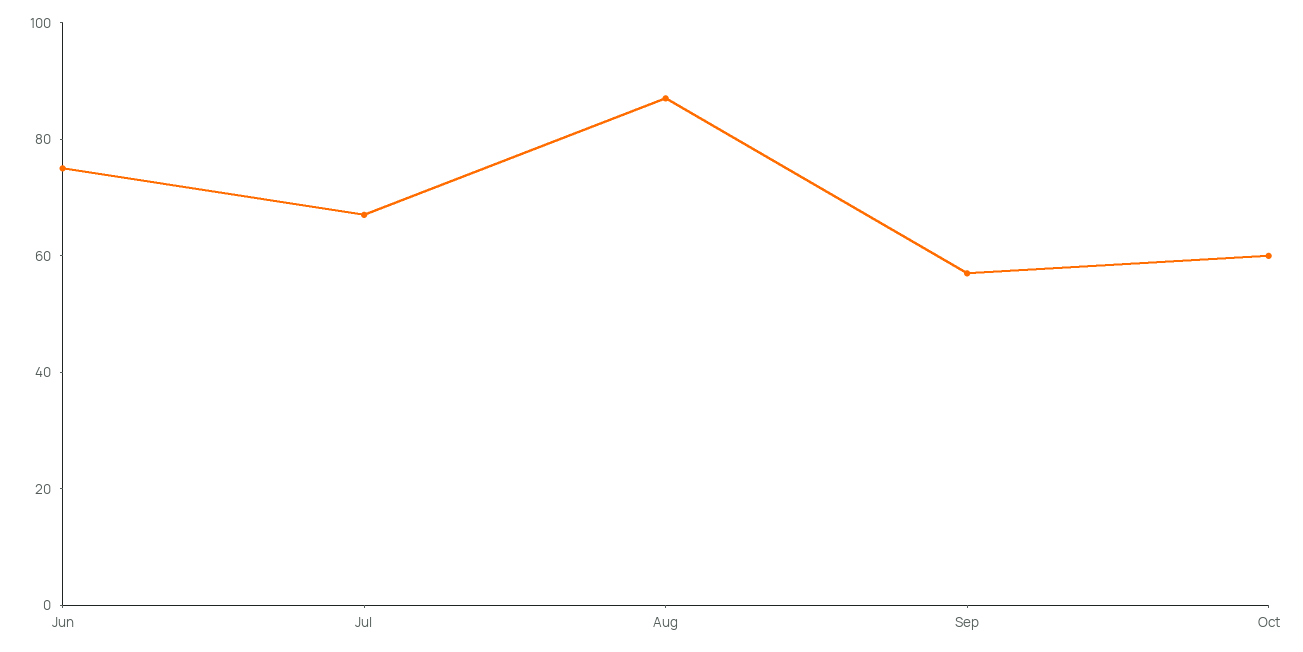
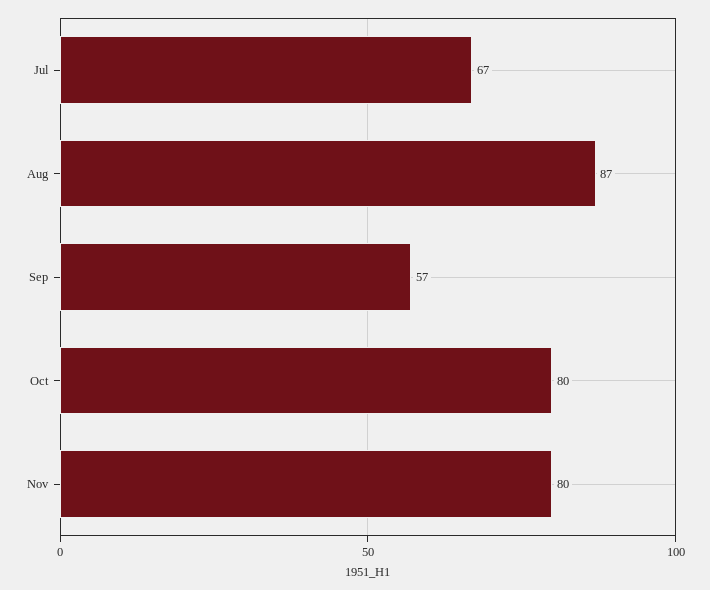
Jun: 75 -> none
Oct: 60 -> 80
Nov: none -> 80

